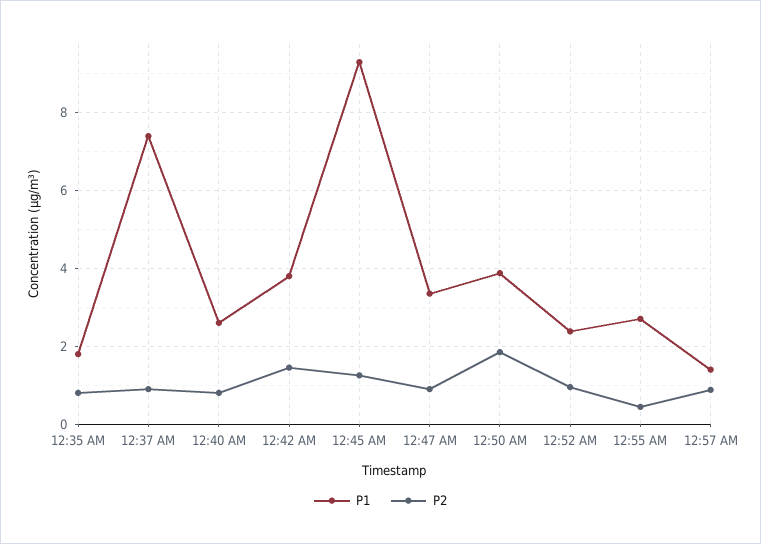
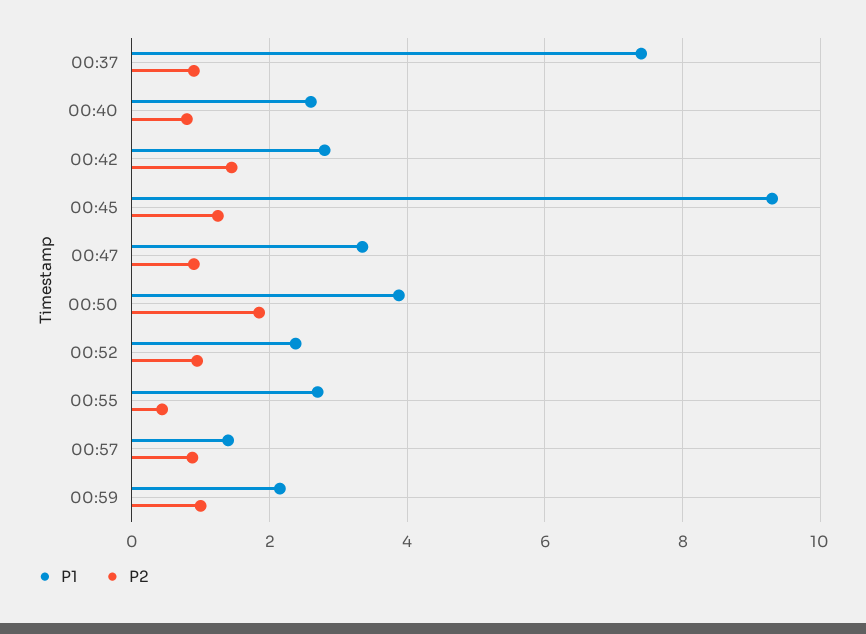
P1, 12:35 AM: 1.8 -> none
P2, 12:35 AM: 0.8 -> none
P1, 12:42 AM: 3.8 -> 2.8
P1, 00:59: none -> 2.2
P2, 00:59: none -> 1

